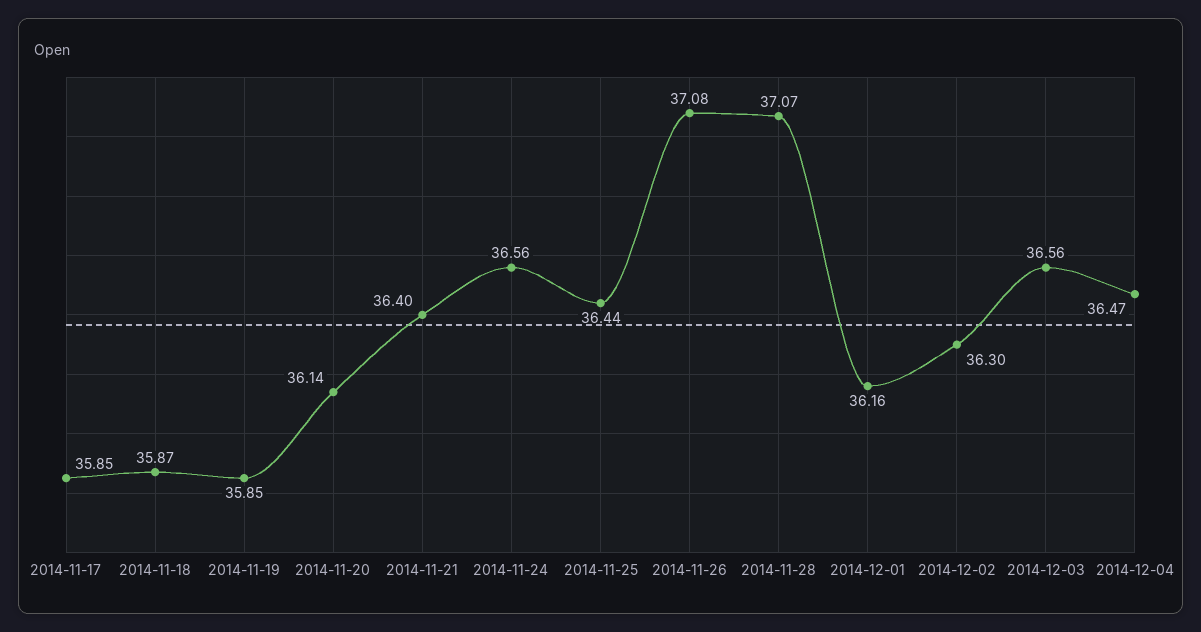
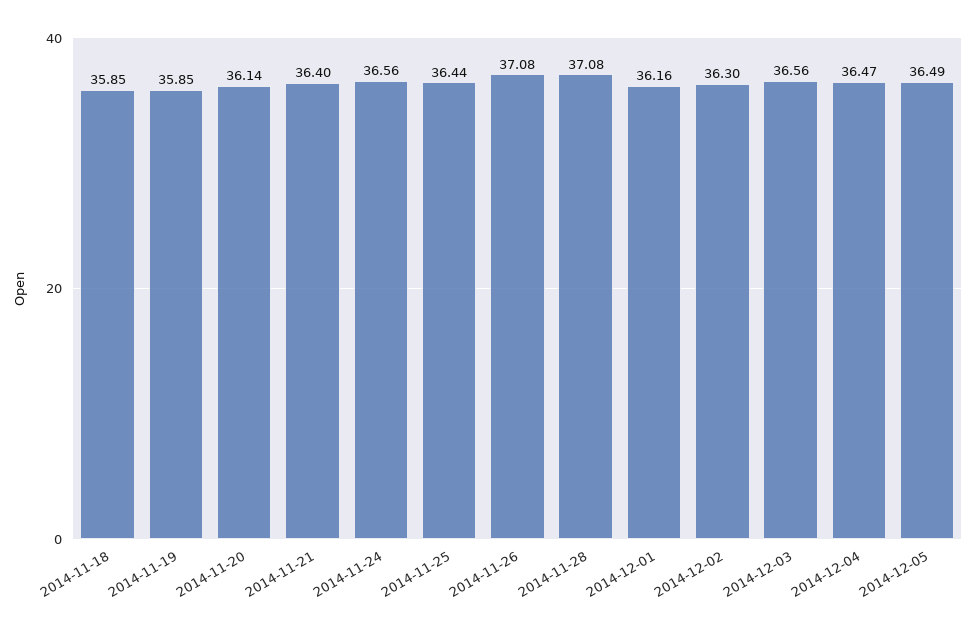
2014-11-17: 35.85 -> none
2014-11-18: 35.87 -> 35.85
2014-11-28: 37.07 -> 37.08
2014-12-05: none -> 36.49

